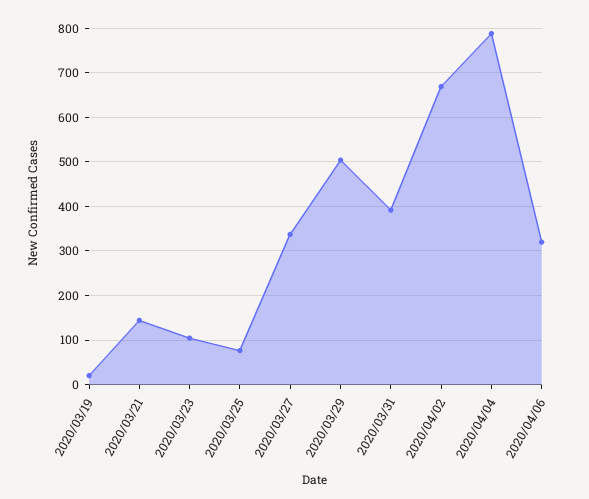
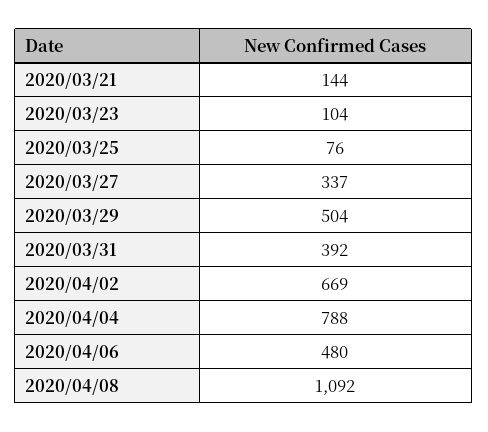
2020/03/19: 20 -> none
2020/04/06: 320 -> 480
2020/04/08: none -> 1092

